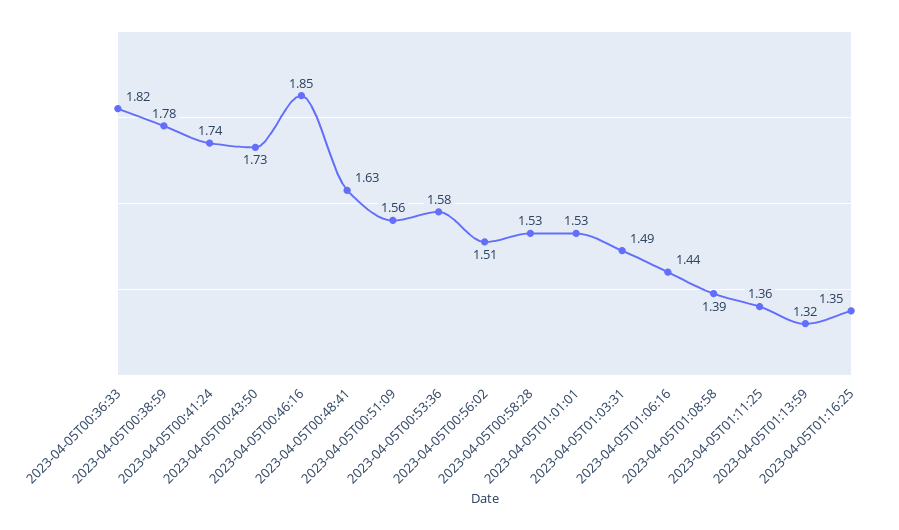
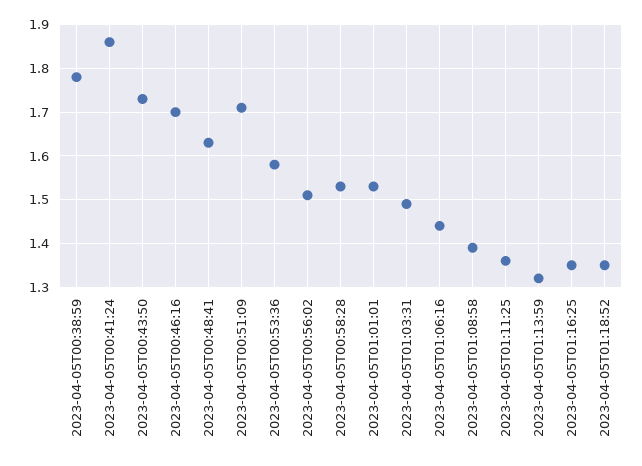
2023-04-05T00:36:33: 1.82 -> none
2023-04-05T00:41:24: 1.74 -> 1.85
2023-04-05T00:46:16: 1.85 -> 1.7
2023-04-05T00:51:09: 1.56 -> 1.7
2023-04-05T01:18:52: none -> 1.35

